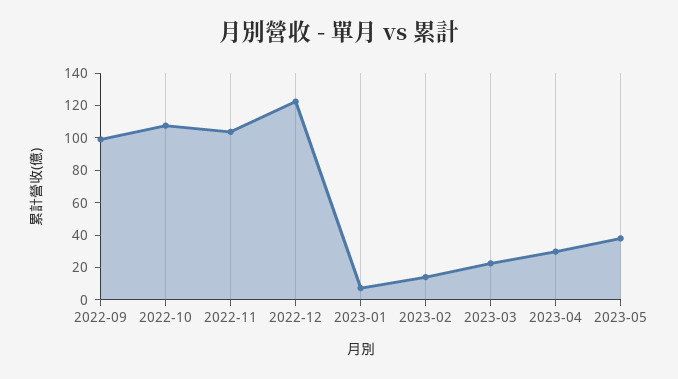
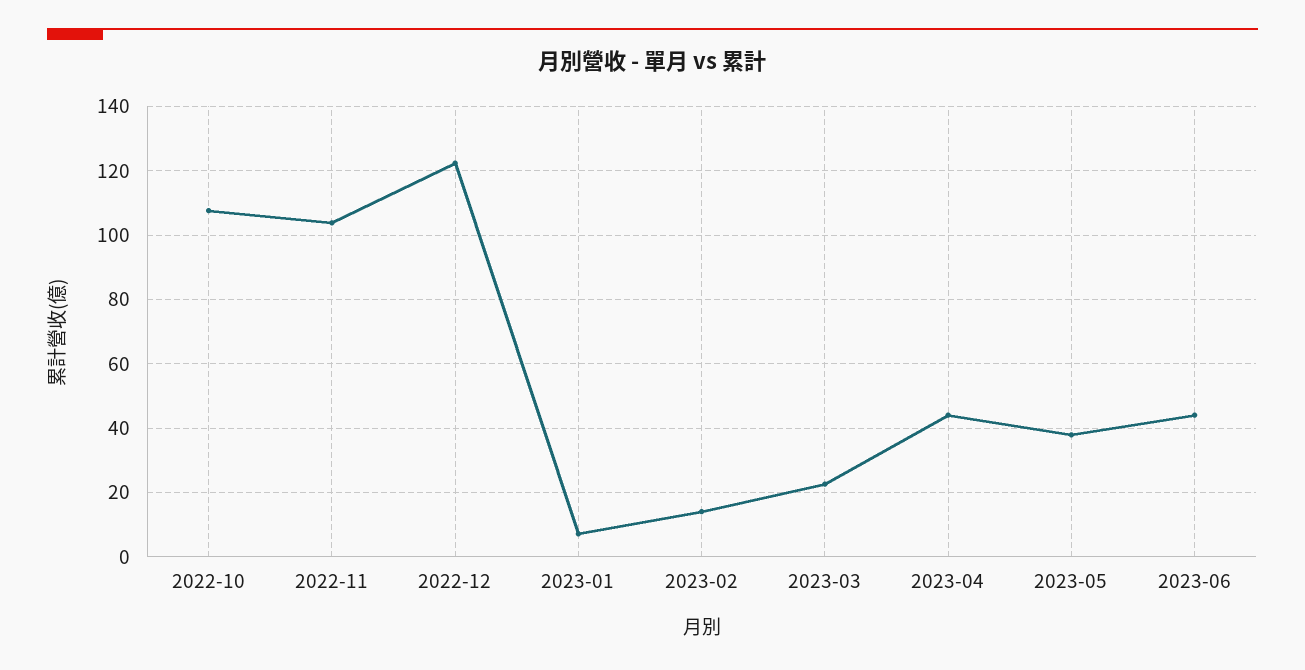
2022-09: 100 -> none
2023-04: 30 -> 44
2023-06: none -> 44

